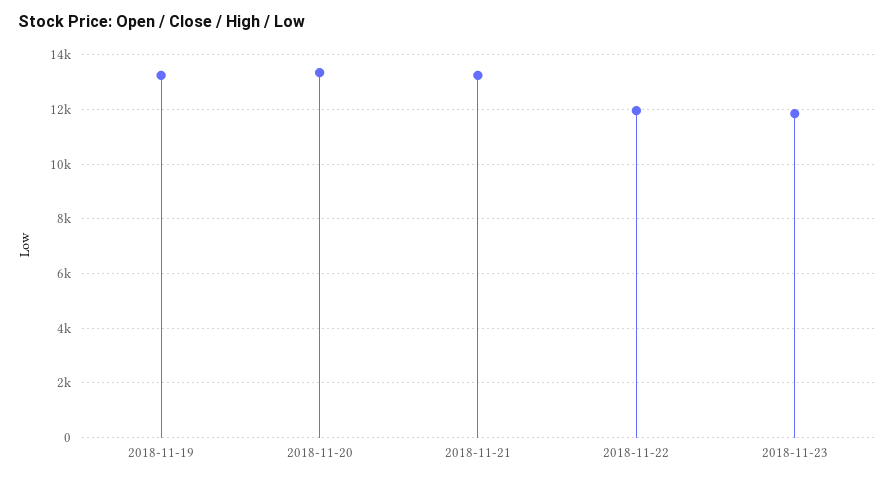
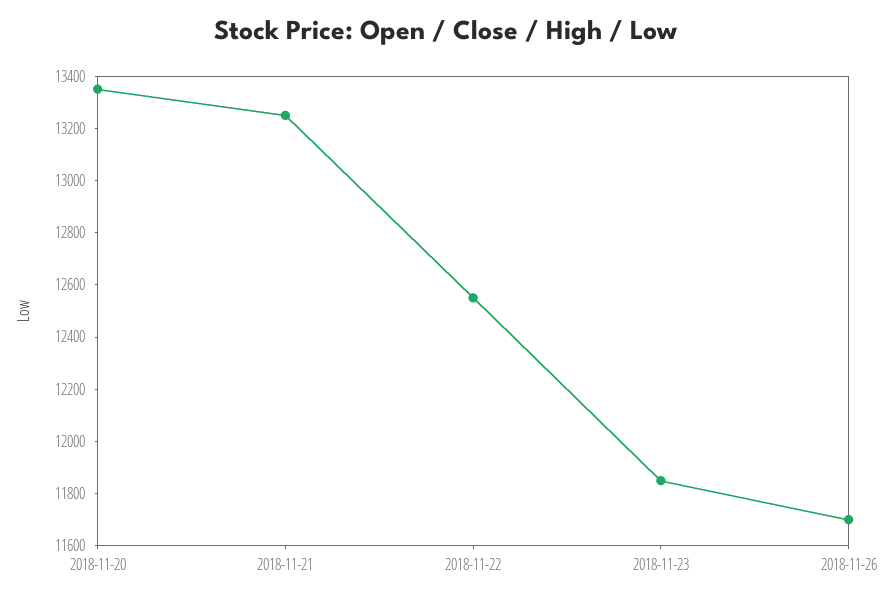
2018-11-19: 13250 -> none
2018-11-22: 12000 -> 12550
2018-11-26: none -> 11700

